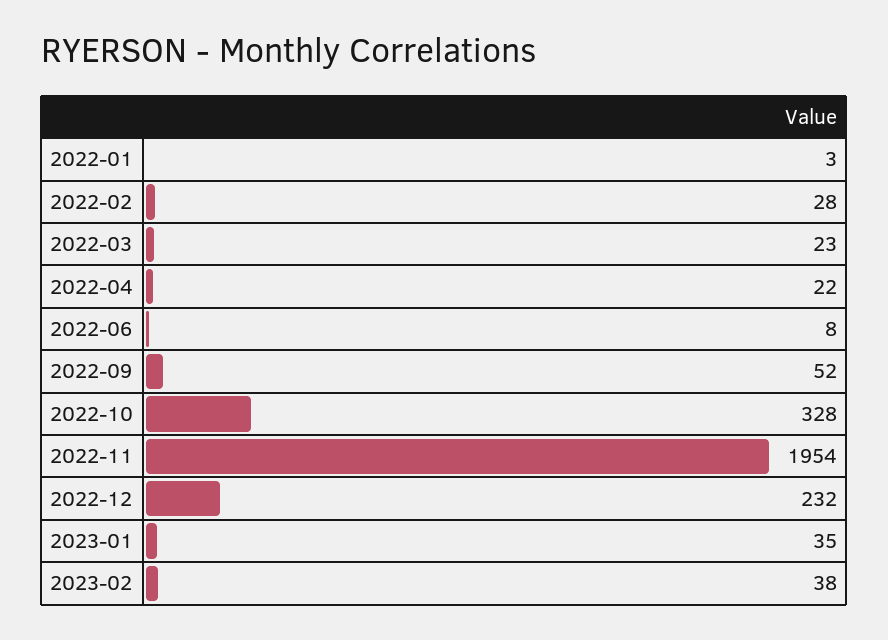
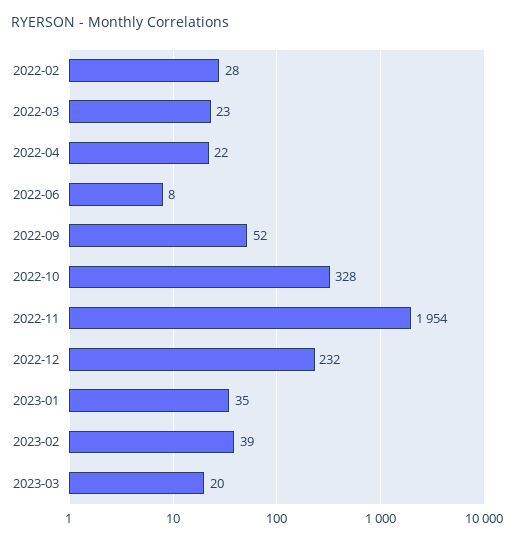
2022-01: 3 -> none
2023-02: 38 -> 39
2023-03: none -> 20

